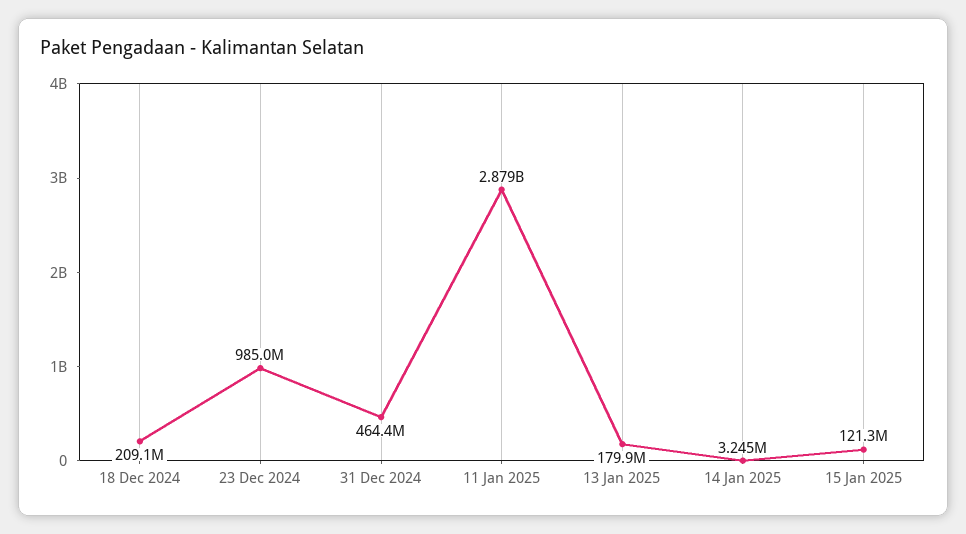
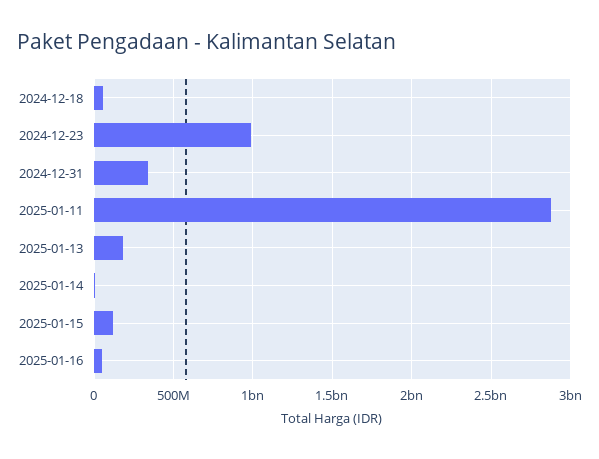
18 Dec 2024: 209100000 -> 50000000
31 Dec 2024: 464400000 -> 350000000
2025-01-16: none -> 50000000

